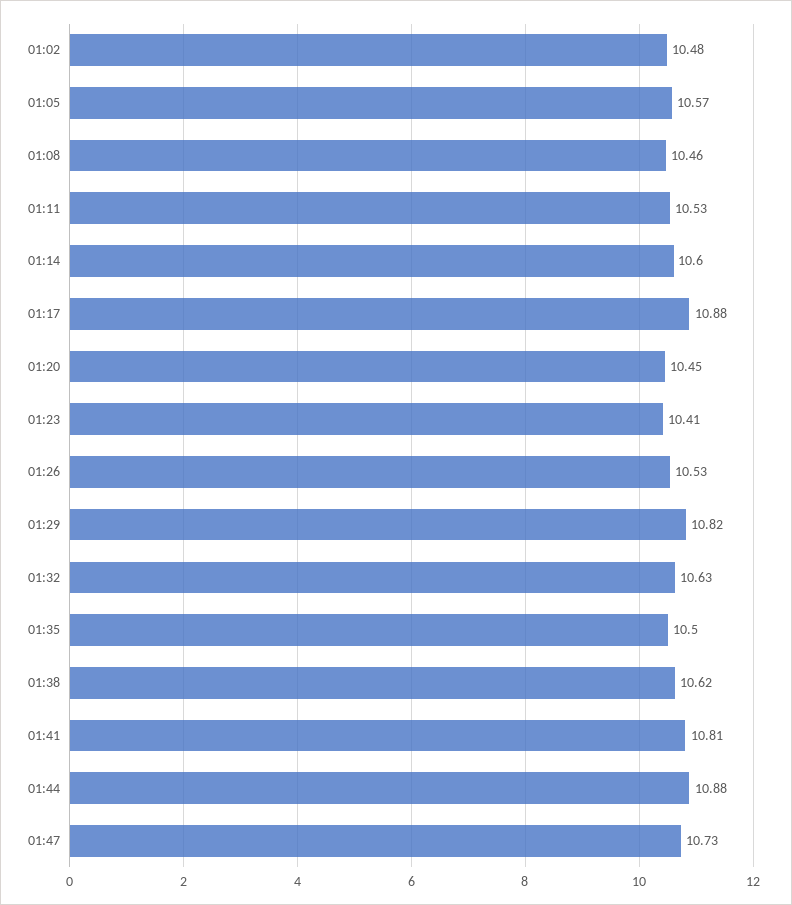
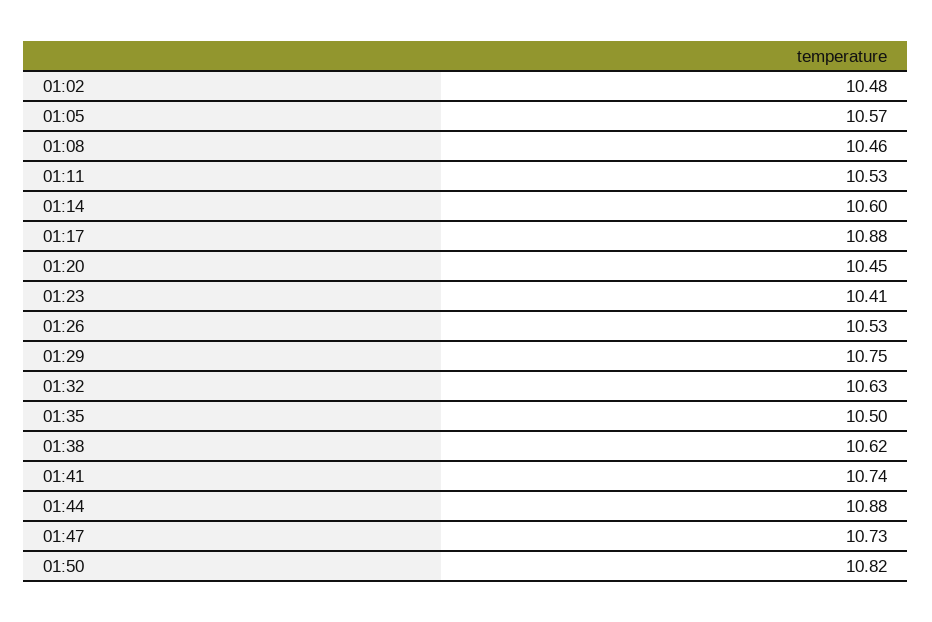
01:29: 10.82 -> 10.75
01:41: 10.81 -> 10.74
01:50: none -> 10.82

